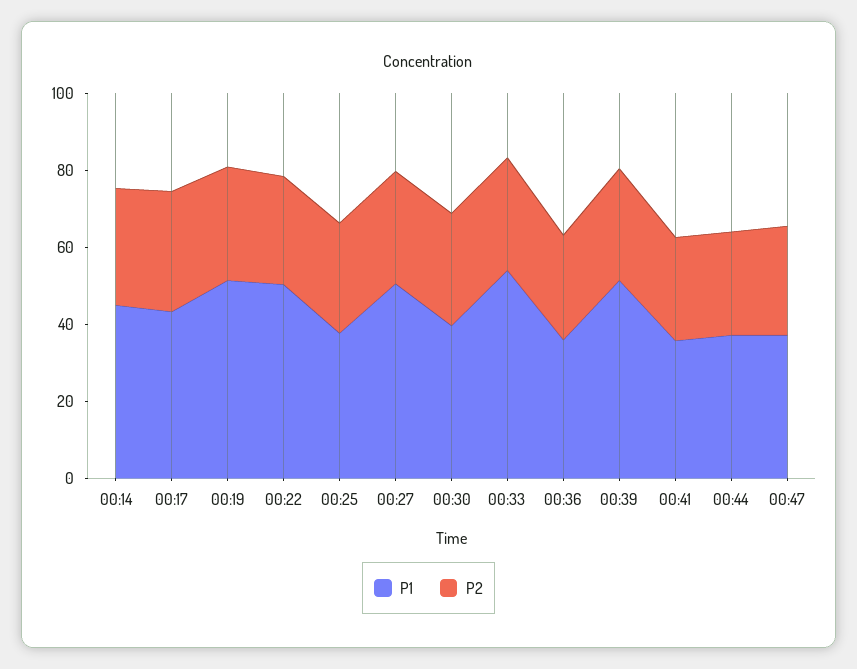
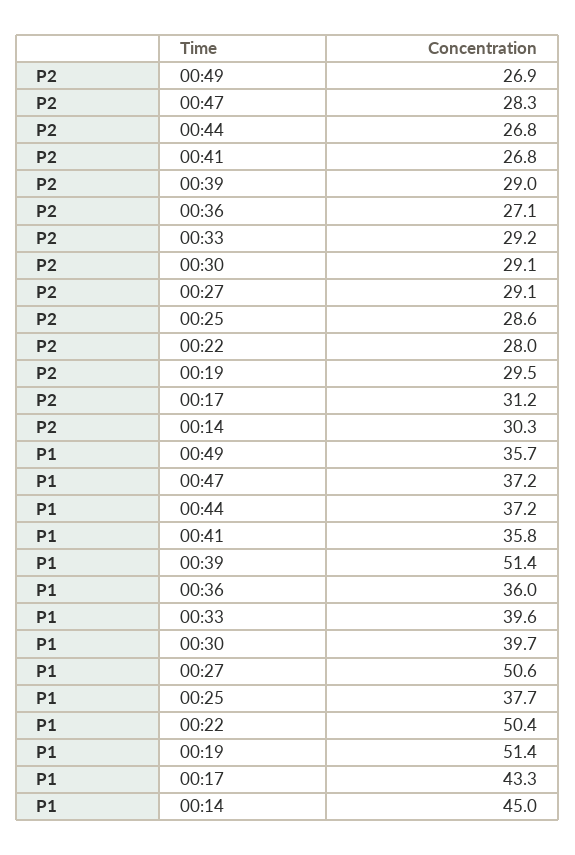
P1, 00:33: 55 -> 39.6
P2, 00:49: none -> 26.9
P1, 00:49: none -> 35.7

